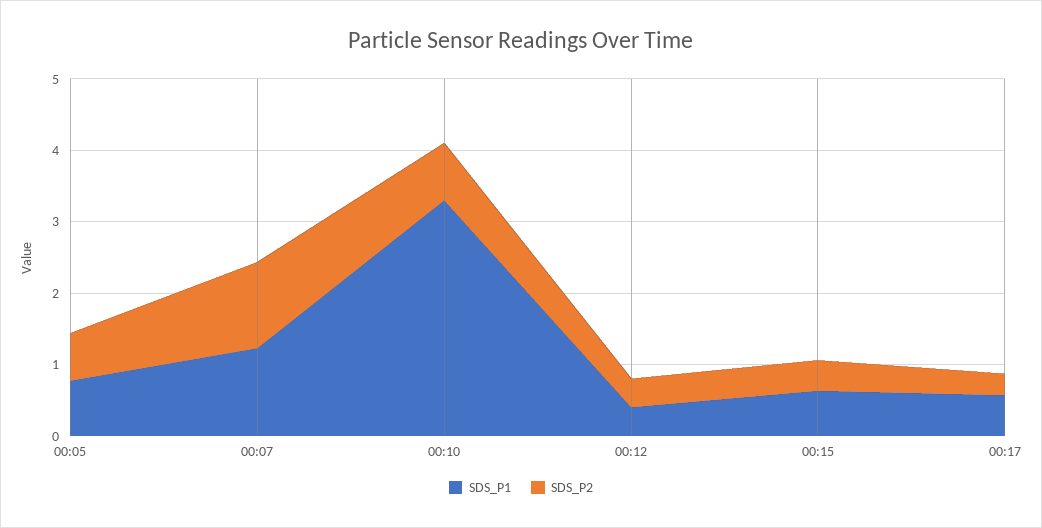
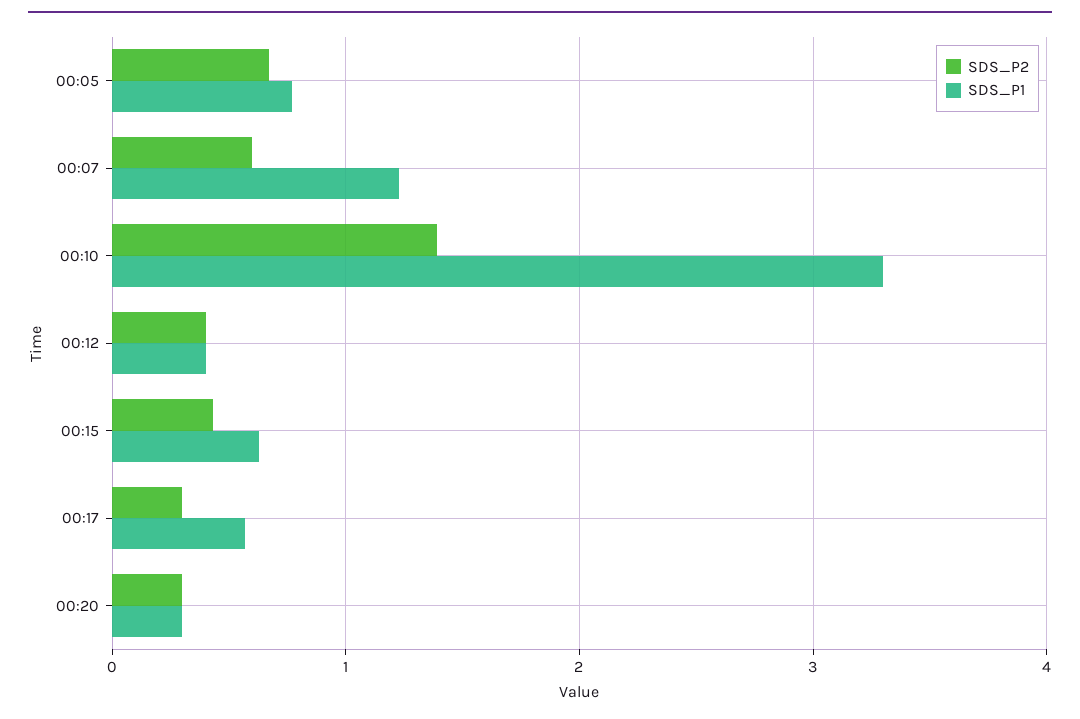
SDS_P2, 00:07: 1.2 -> 0.6
SDS_P2, 00:10: 0.8 -> 1.4
SDS_P2, 00:20: none -> 0.3
SDS_P1, 00:20: none -> 0.3

